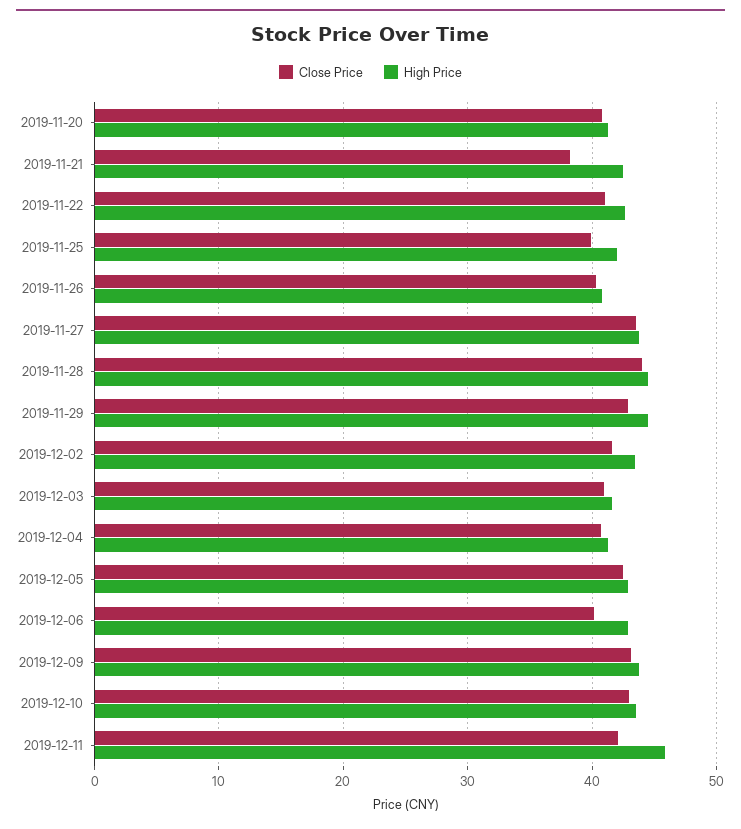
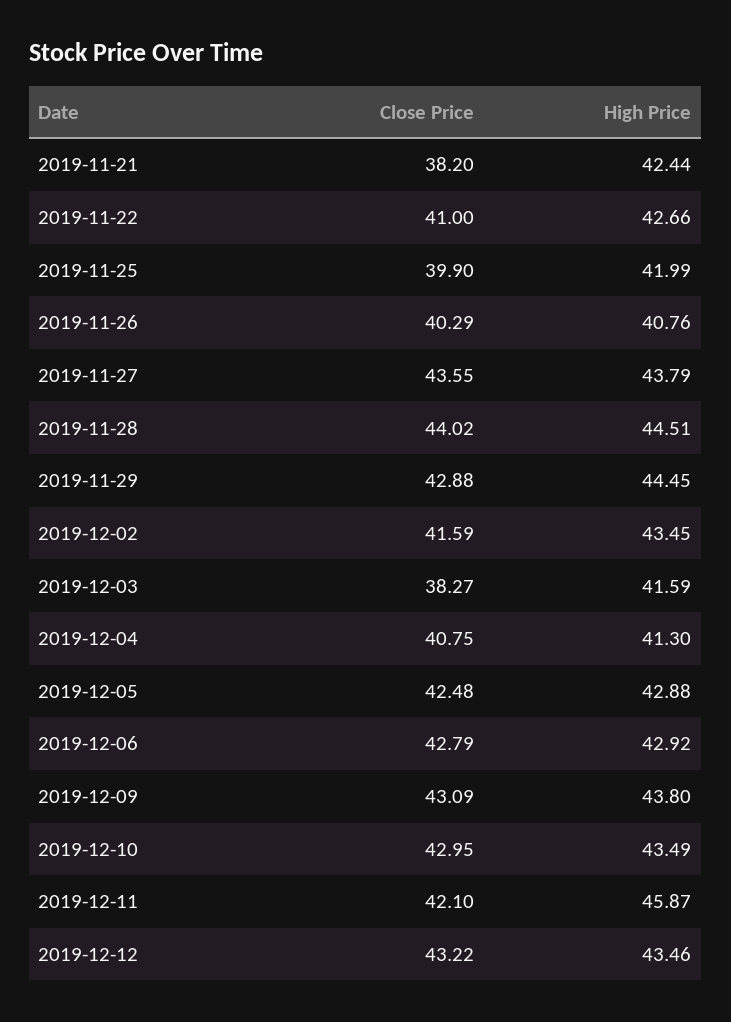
Close Price, 2019-11-20: 41 -> none
High Price, 2019-11-20: 41 -> none
Close Price, 2019-12-03: 41 -> 38.27
Close Price, 2019-12-06: 40 -> 42.79
Close Price, 2019-12-12: none -> 43.22
High Price, 2019-12-12: none -> 43.46

